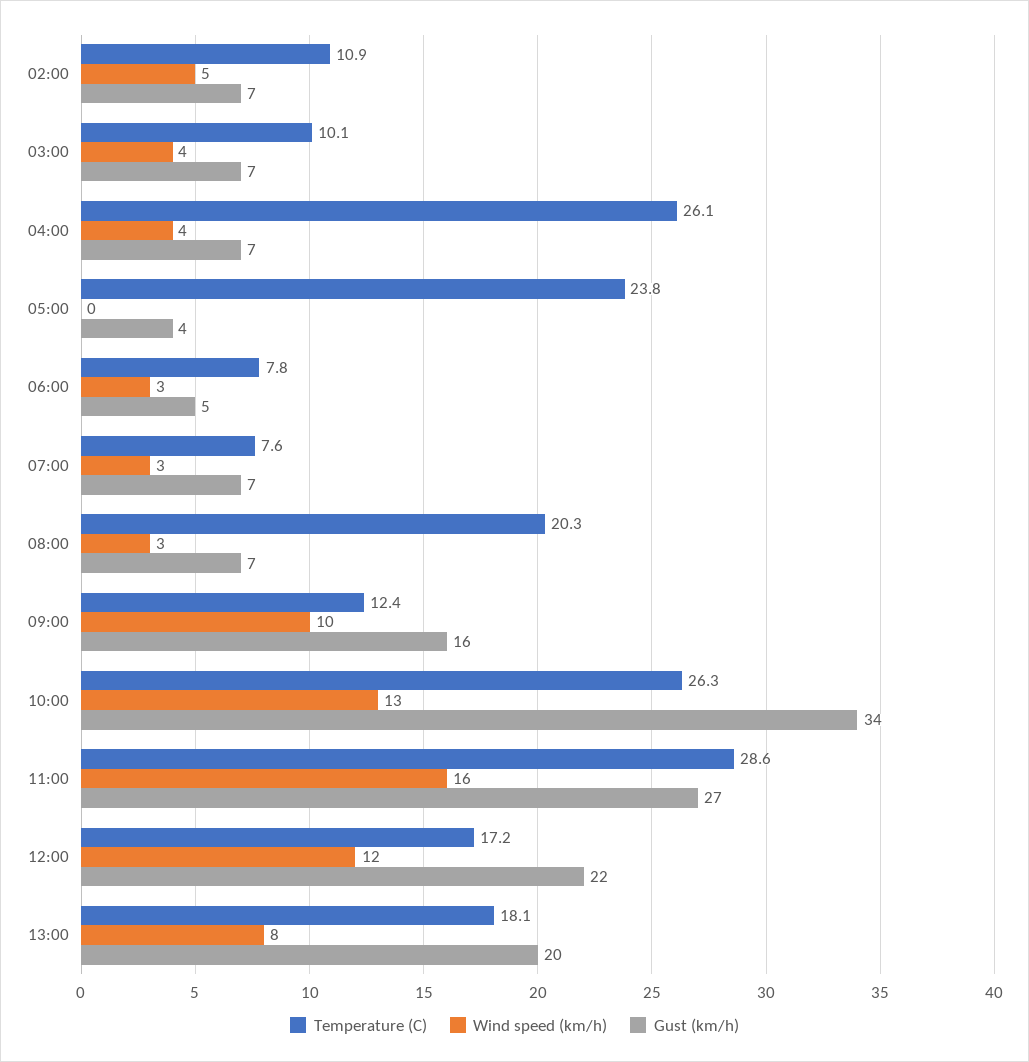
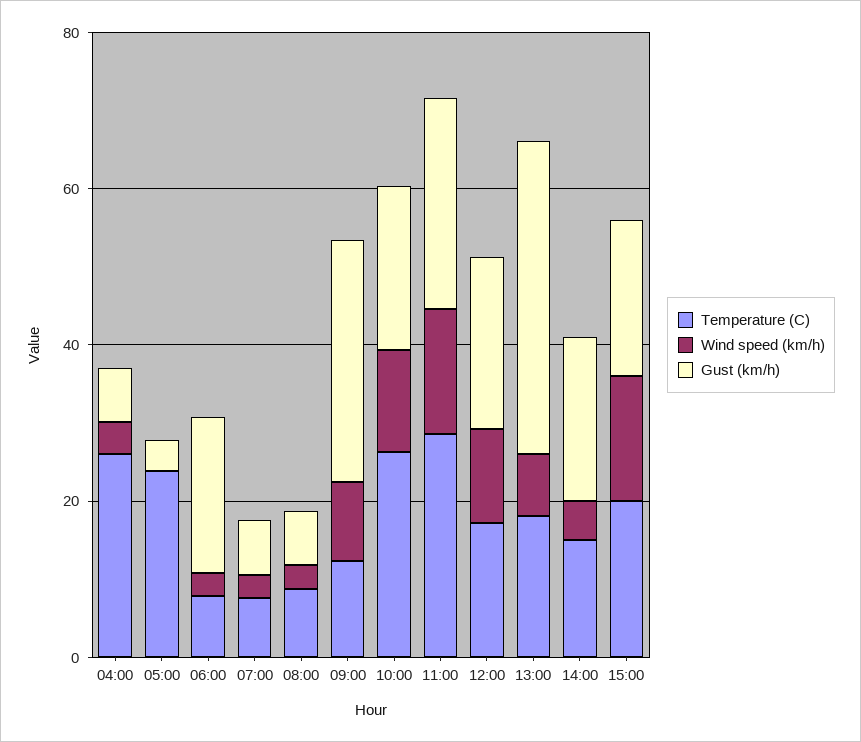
Temperature (C), 02:00: 10.9 -> none
Wind speed (km/h), 02:00: 5 -> none
Gust (km/h), 02:00: 7 -> none
Temperature (C), 03:00: 10.1 -> none
Wind speed (km/h), 03:00: 4 -> none
Gust (km/h), 03:00: 7 -> none
Gust (km/h), 06:00: 5 -> 20
Temperature (C), 08:00: 20.3 -> 10
Gust (km/h), 09:00: 16 -> 30
Gust (km/h), 10:00: 34 -> 20
Gust (km/h), 13:00: 20 -> 40
Temperature (C), 14:00: none -> 15
Wind speed (km/h), 14:00: none -> 5
Gust (km/h), 14:00: none -> 20
Temperature (C), 15:00: none -> 20
Wind speed (km/h), 15:00: none -> 15
Gust (km/h), 15:00: none -> 20

